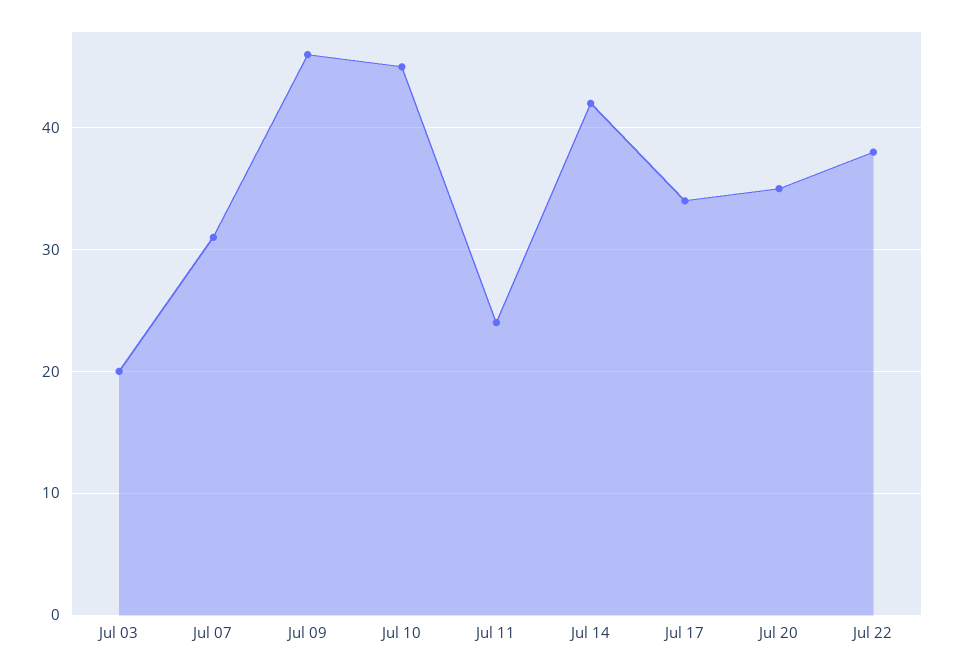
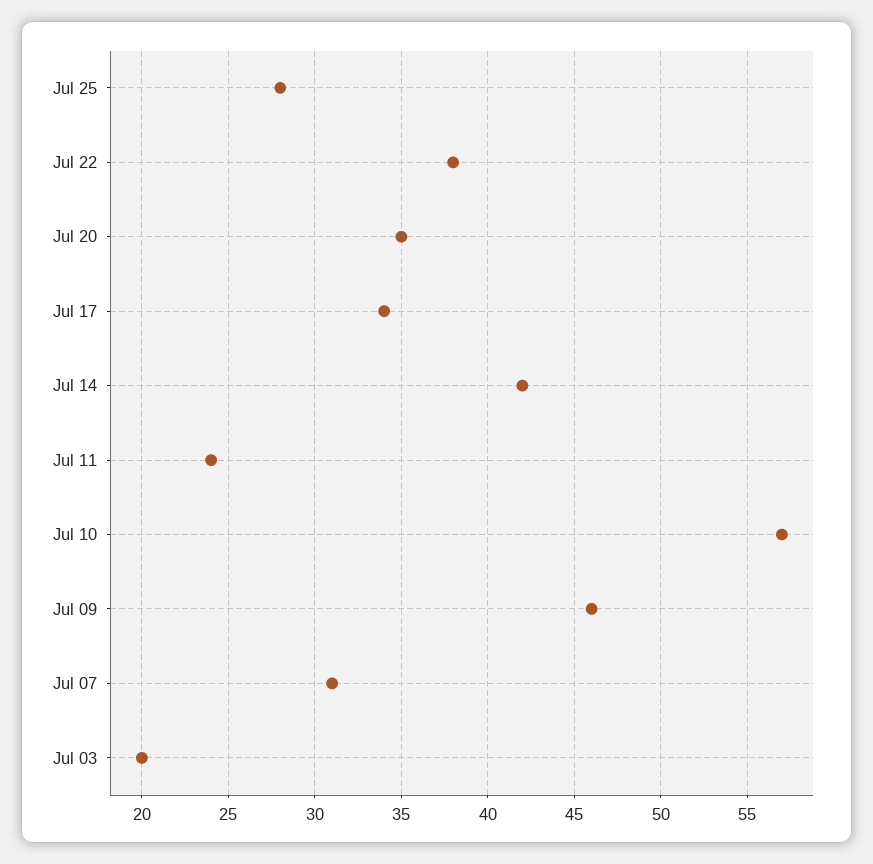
Jul 10: 45 -> 57
Jul 25: none -> 28

